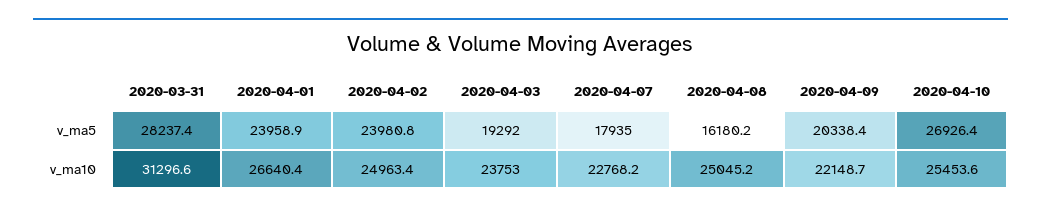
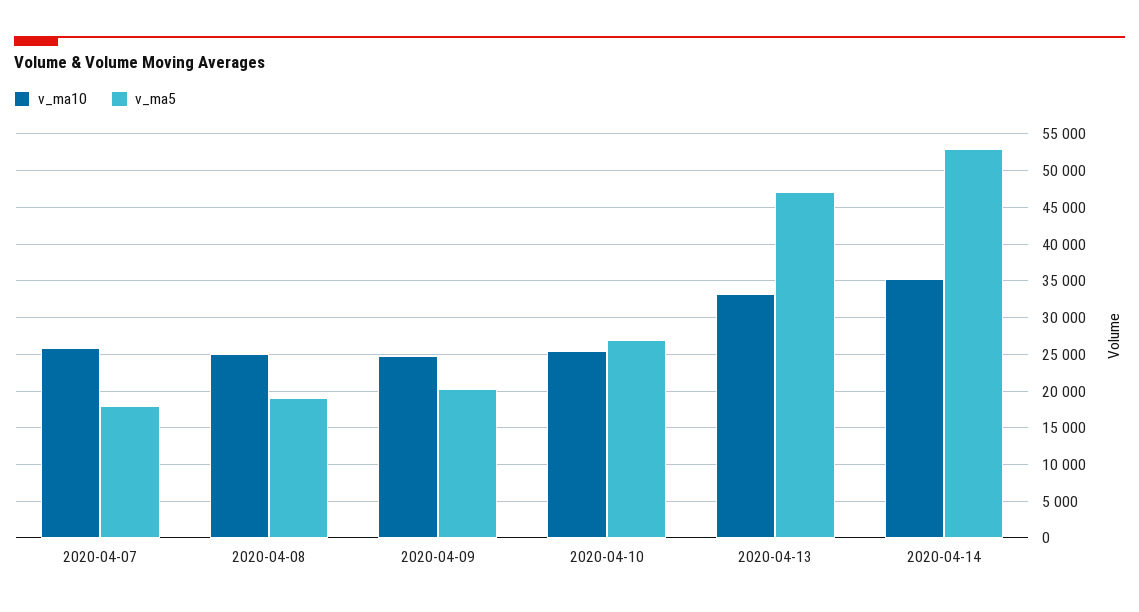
v_ma5, 2020-03-31: 28237.4 -> none
v_ma5, 2020-04-01: 23958.9 -> none
v_ma5, 2020-04-02: 23980.8 -> none
v_ma5, 2020-04-03: 19292 -> none
v_ma5, 2020-04-08: 16180.2 -> 19000
v_ma10, 2020-03-31: 31296.6 -> none
v_ma10, 2020-04-01: 26640.4 -> none
v_ma10, 2020-04-02: 24963.4 -> none
v_ma10, 2020-04-03: 23753 -> none
v_ma10, 2020-04-07: 22768.2 -> 26000
v_ma10, 2020-04-09: 22148.7 -> 25000
v_ma10, 2020-04-13: none -> 33000
v_ma5, 2020-04-13: none -> 47000
v_ma10, 2020-04-14: none -> 35000
v_ma5, 2020-04-14: none -> 53000

